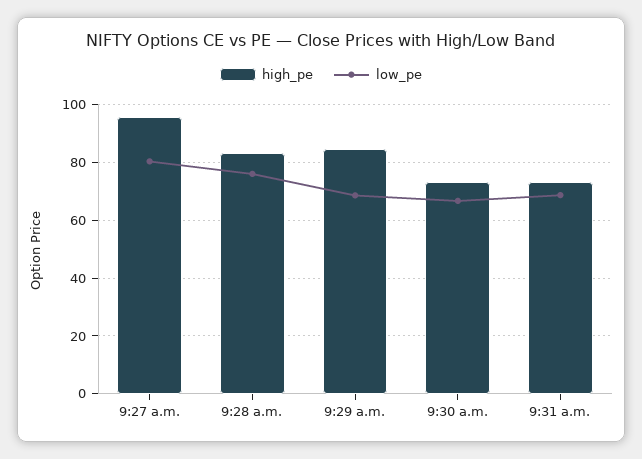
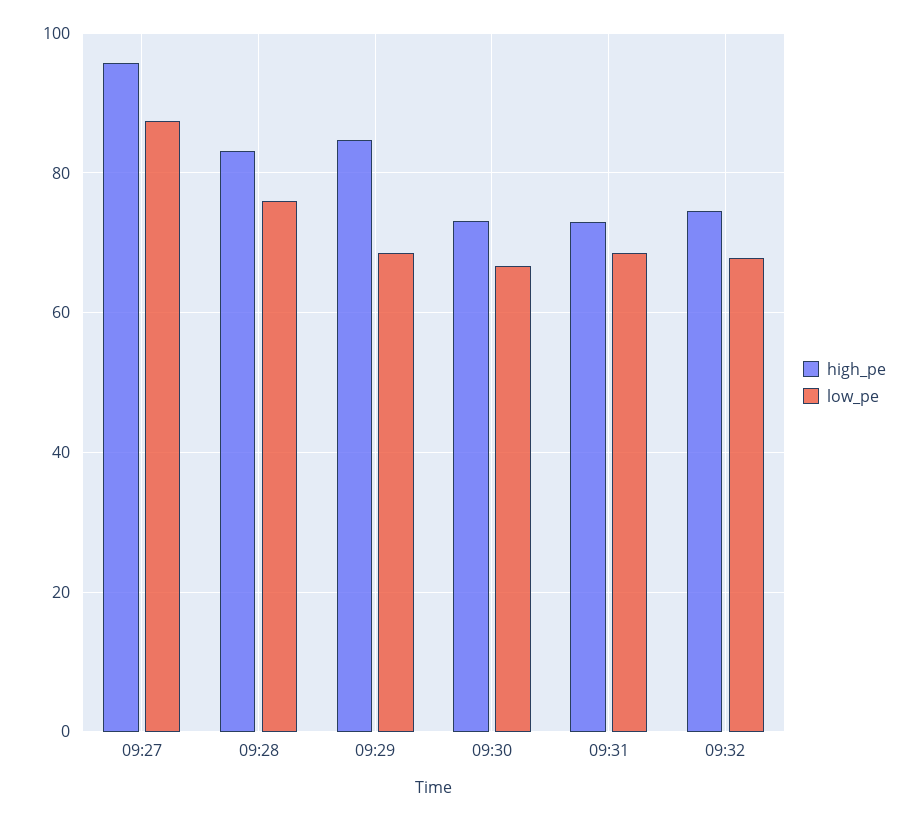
low_pe, 9:27 a.m.: 80 -> 88
high_pe, 09:32: none -> 74
low_pe, 09:32: none -> 68

